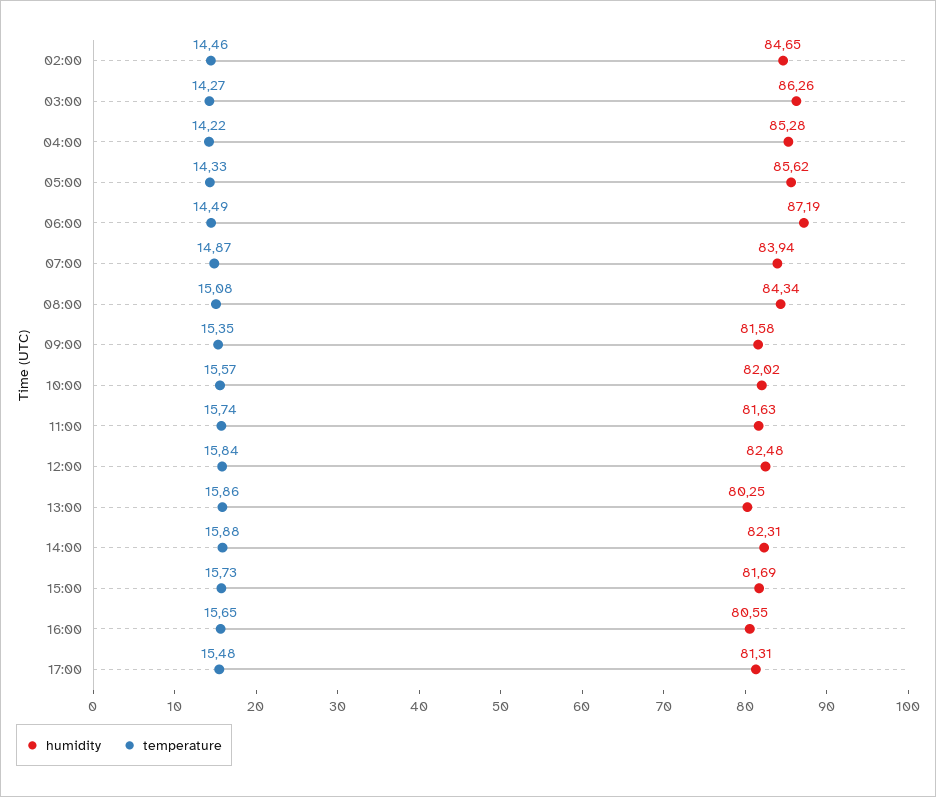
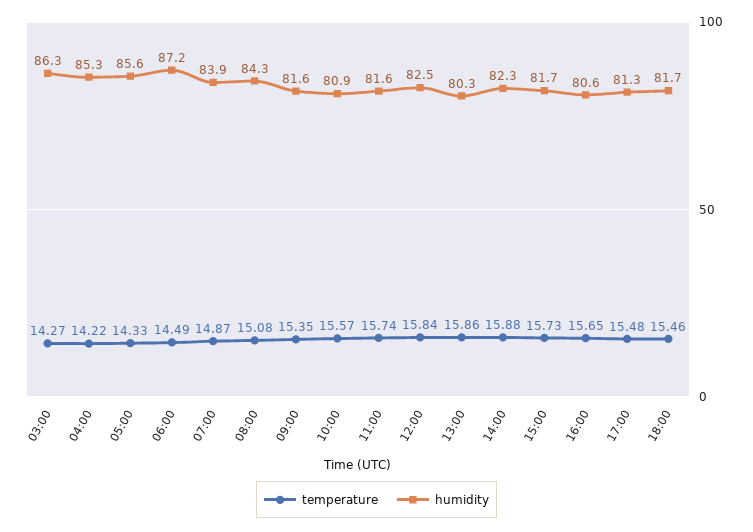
humidity, 02:00: 84.65 -> none
temperature, 02:00: 14.46 -> none
humidity, 10:00: 82.02 -> 80.9
temperature, 18:00: none -> 15.46
humidity, 18:00: none -> 81.7

